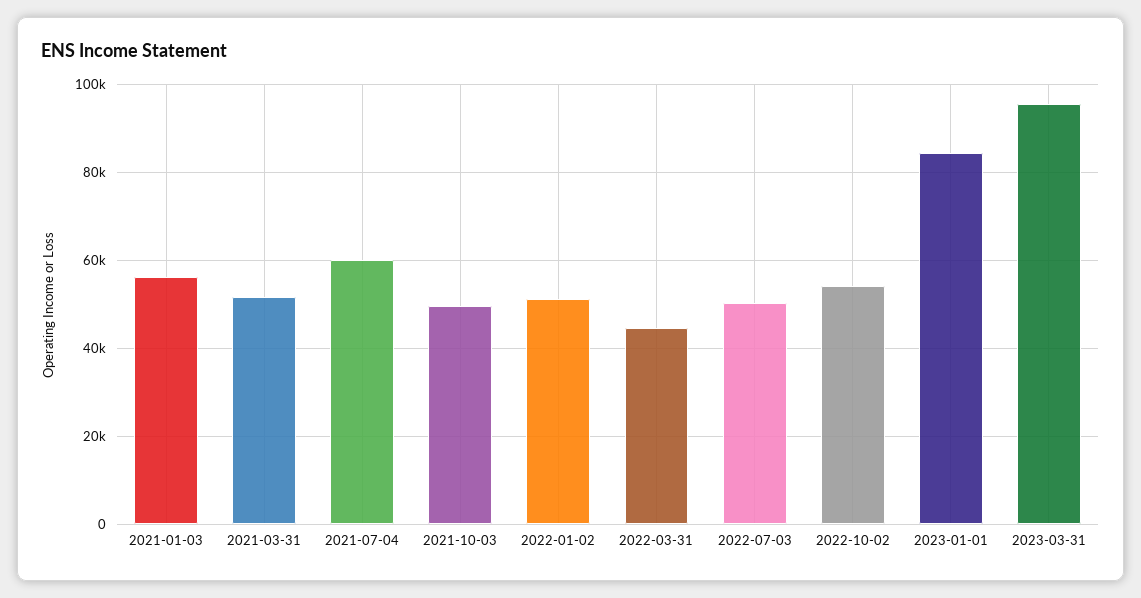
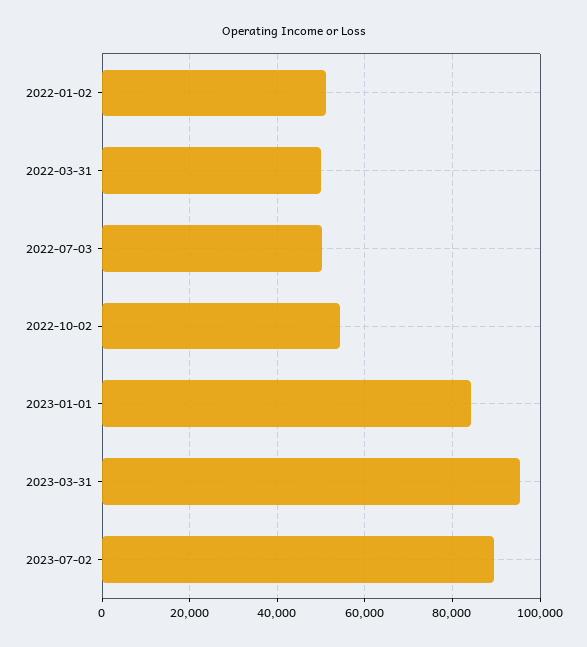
2021-01-03: 56000 -> none
2021-03-31: 52000 -> none
2021-07-04: 60000 -> none
2021-10-03: 50000 -> none
2022-03-31: 44000 -> 50000
2023-07-02: none -> 90000

